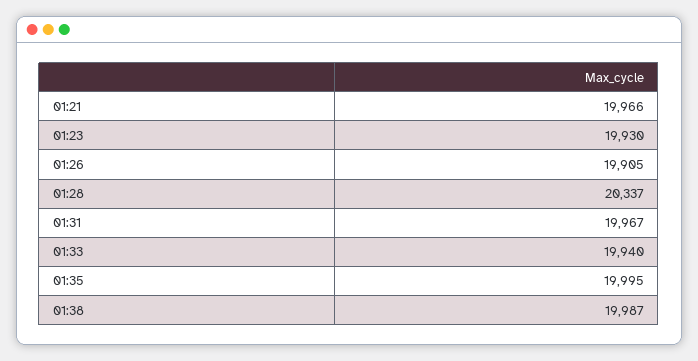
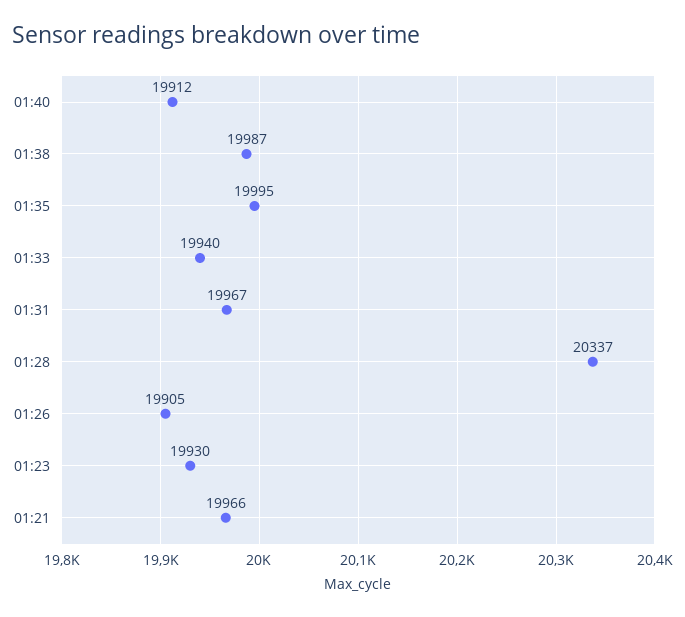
01:40: none -> 19912

